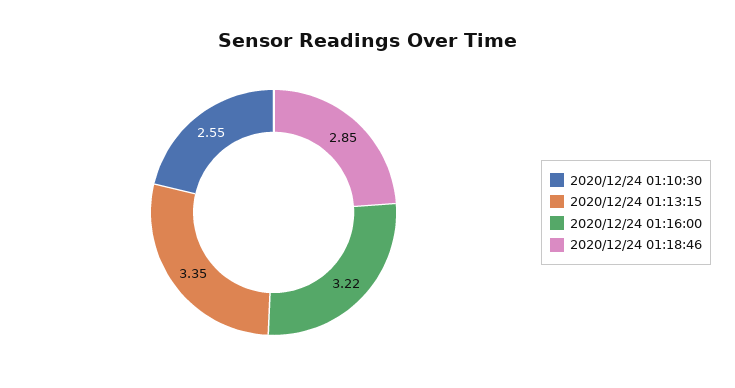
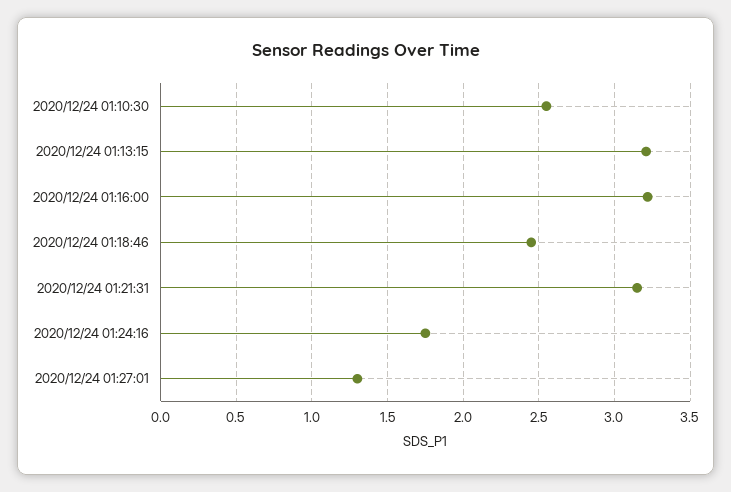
2020/12/24 01:13:15: 3.35 -> 3.2
2020/12/24 01:18:46: 2.85 -> 2.45
2020/12/24 01:21:31: none -> 3.15
2020/12/24 01:24:16: none -> 1.75
2020/12/24 01:27:01: none -> 1.3

